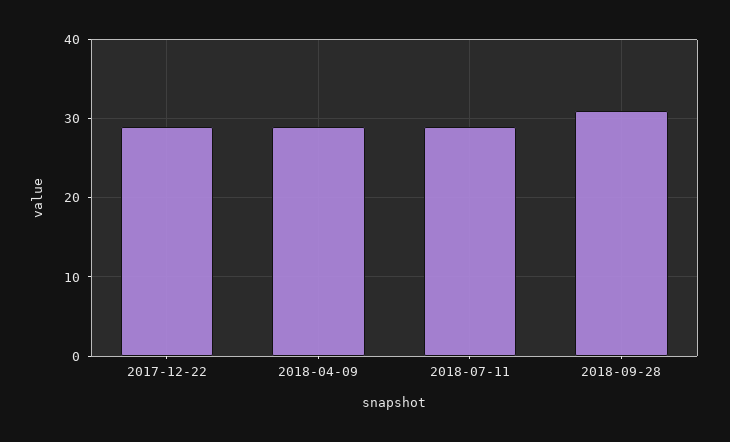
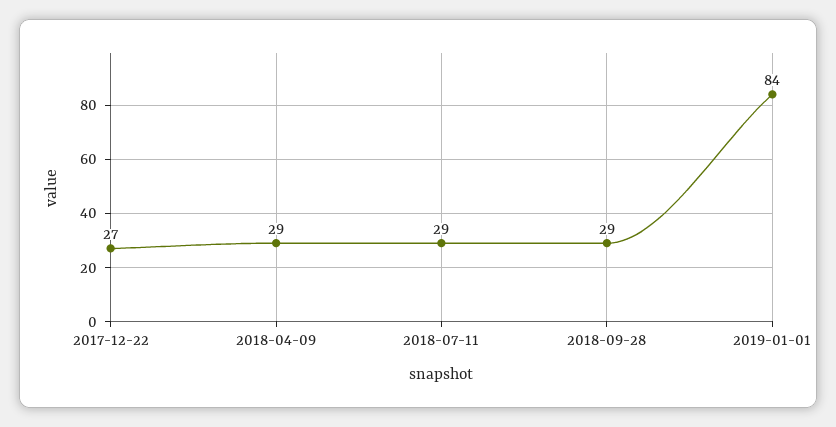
2017-12-22: 29 -> 27
2018-09-28: 31 -> 29
2019-01-01: none -> 84

